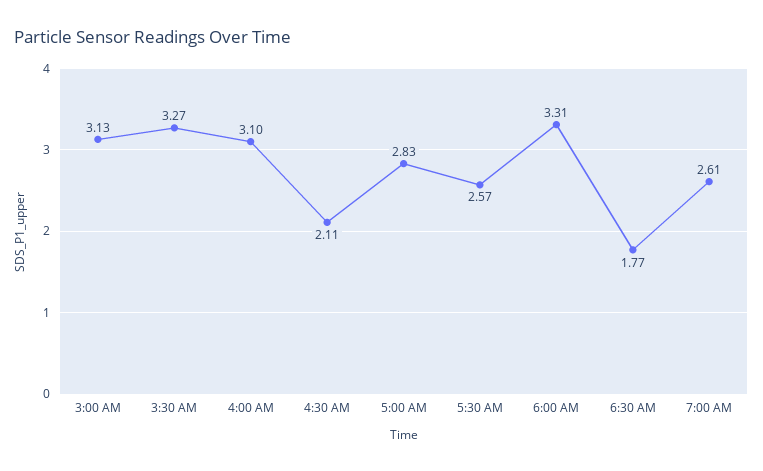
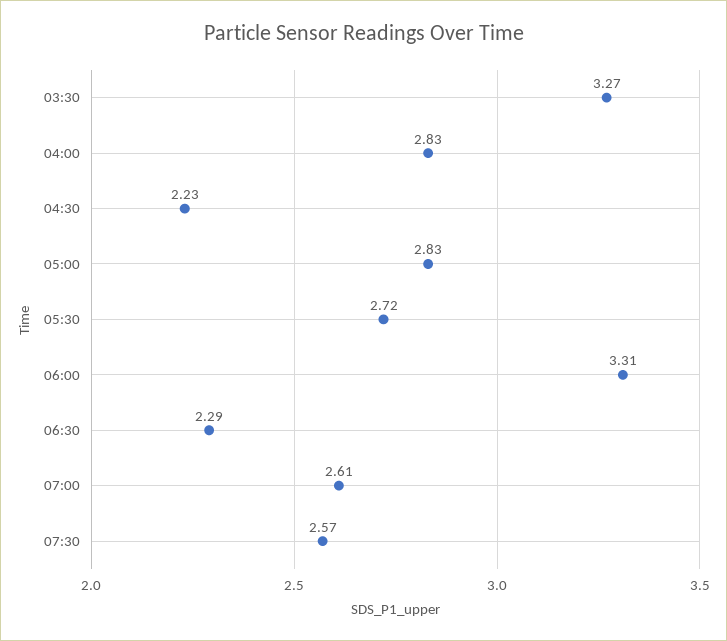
3:00 AM: 3.13 -> none
4:00 AM: 3.1 -> 2.83
4:30 AM: 2.11 -> 2.23
5:30 AM: 2.57 -> 2.72
6:30 AM: 1.77 -> 2.29
07:30: none -> 2.57

